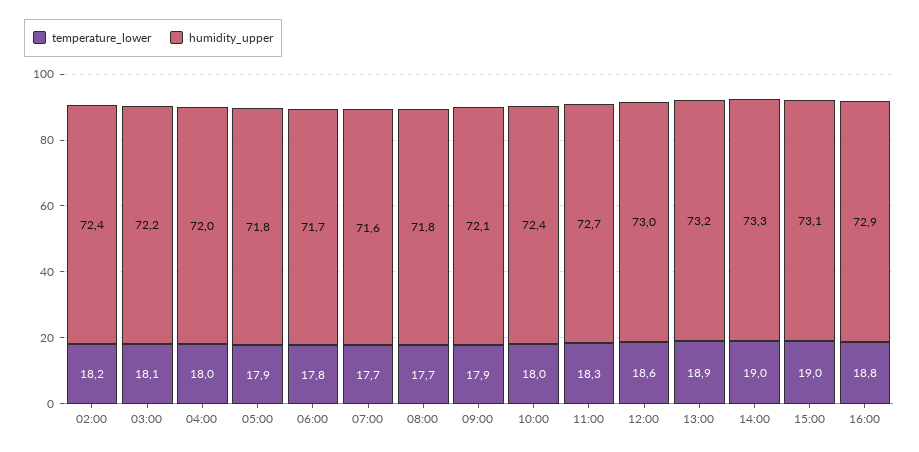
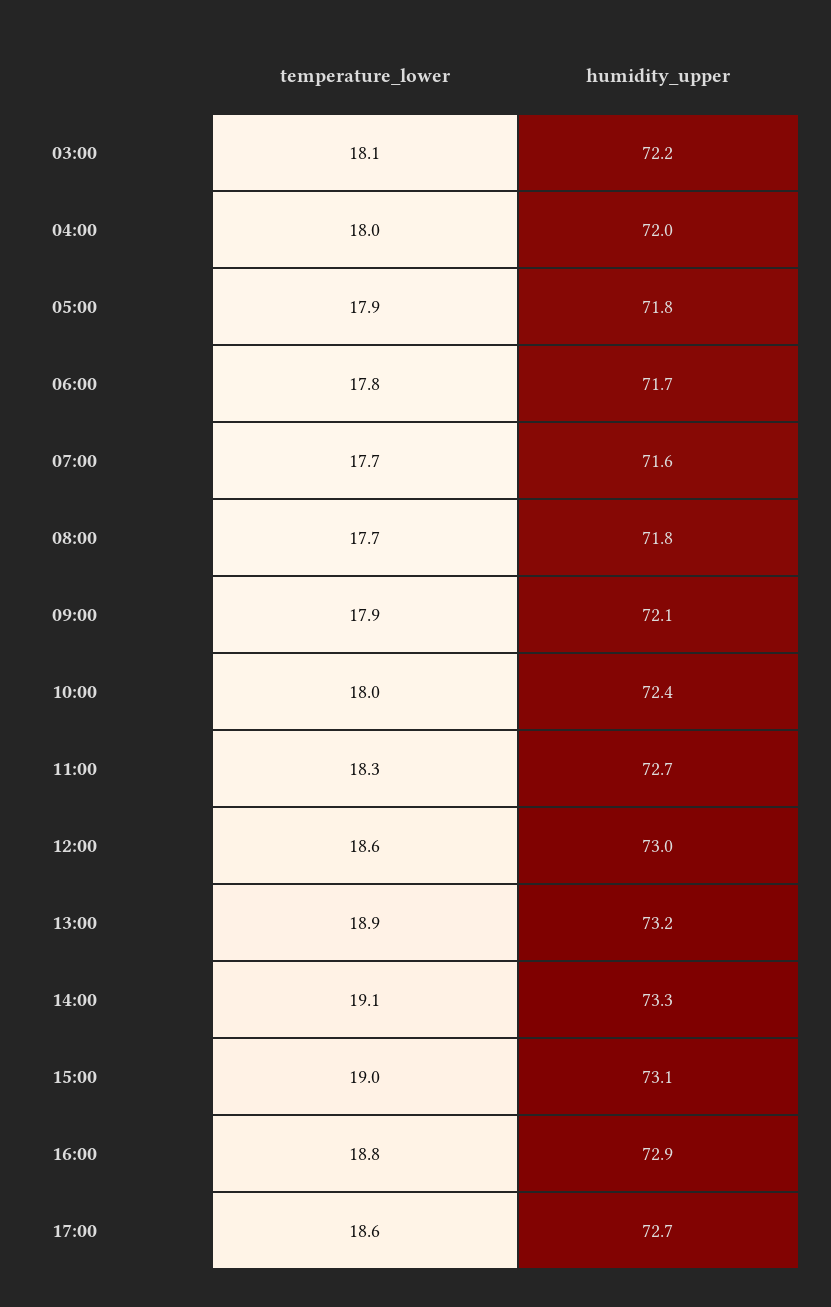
temperature_lower, 02:00: 18.2 -> none
humidity_upper, 02:00: 72.4 -> none
temperature_lower, 14:00: 19 -> 19.1
temperature_lower, 17:00: none -> 18.6
humidity_upper, 17:00: none -> 72.7

